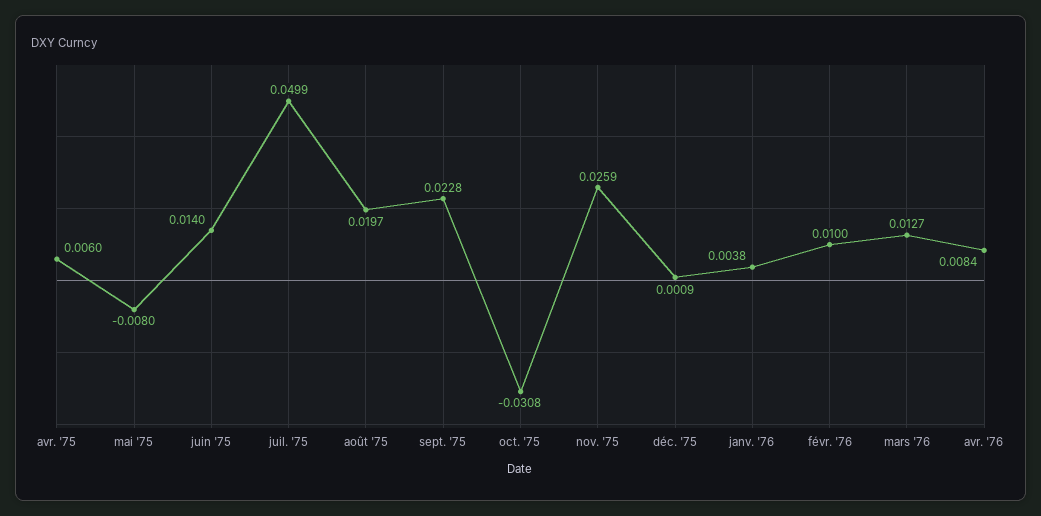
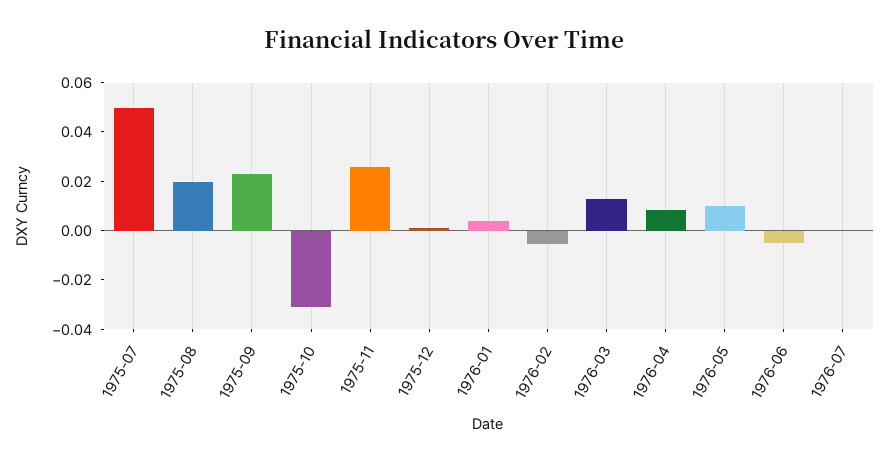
avr. '75: 0.006 -> none
mai '75: -0.008 -> none
juin '75: 0.014 -> none
févr. '76: 0.01 -> -0.005
1976-05: none -> 0.01
1976-06: none -> -0.005
1976-07: none -> 0

